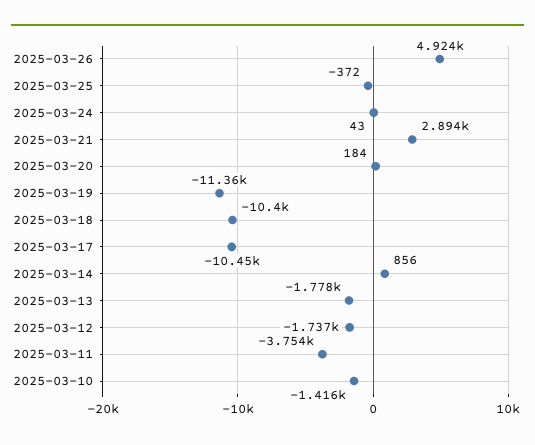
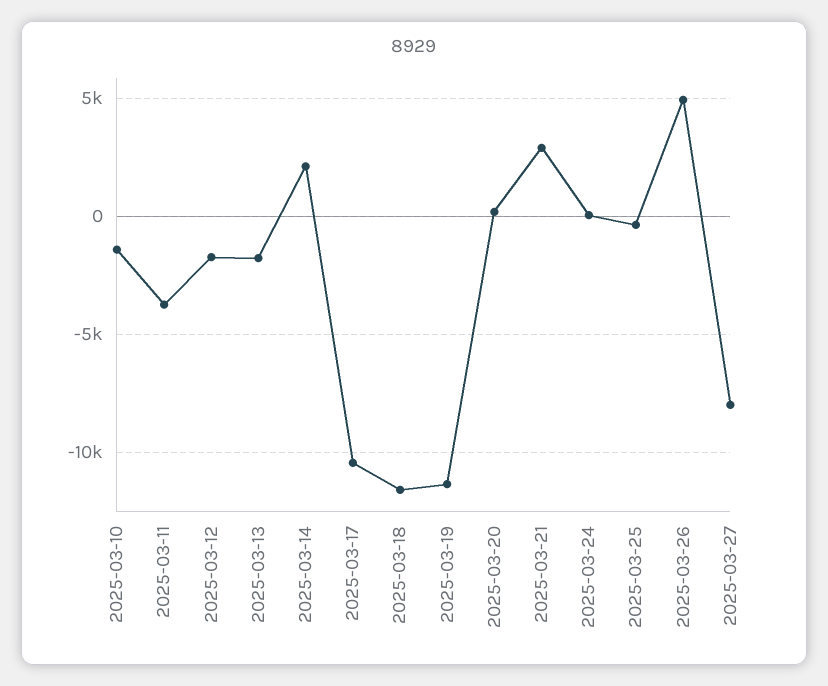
2025-03-18: -10400 -> -11500
2025-03-14: 856 -> 2000
2025-03-27: none -> -8000

